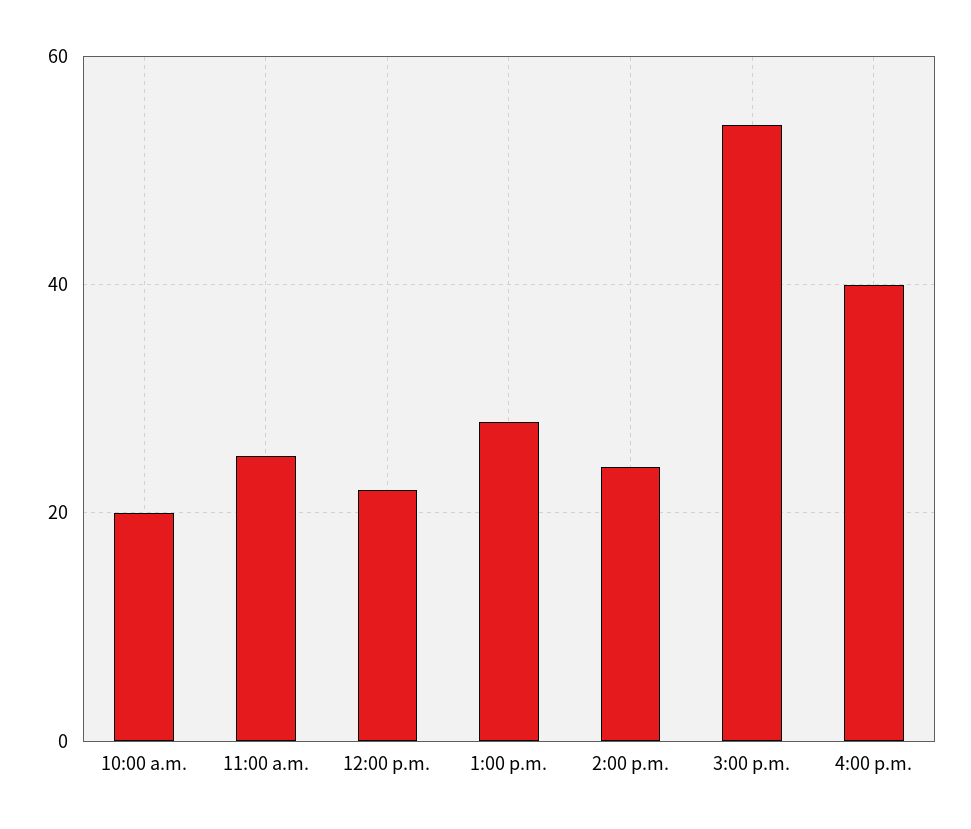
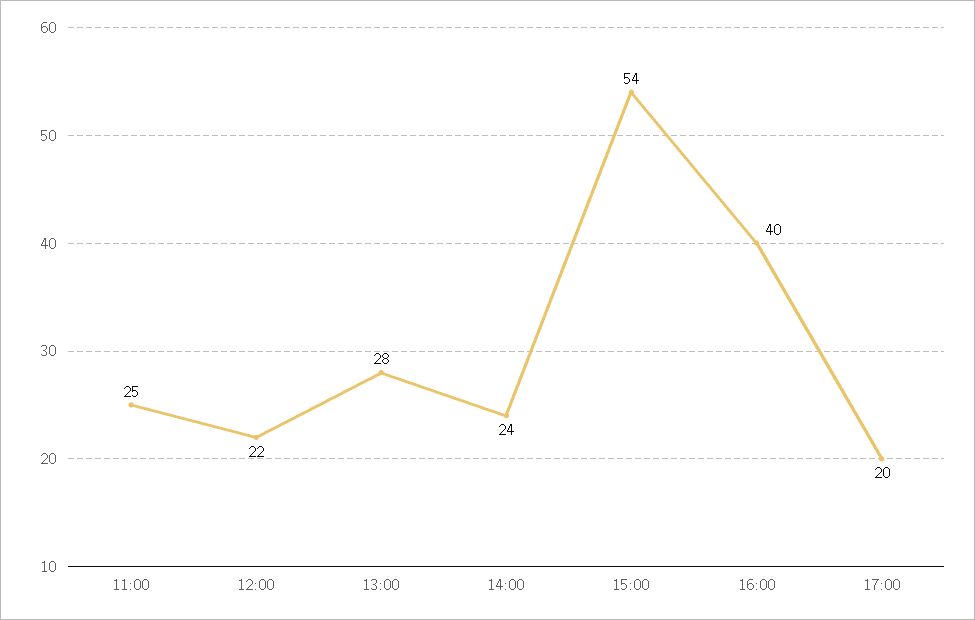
10:00 a.m.: 20 -> none
17:00: none -> 20

